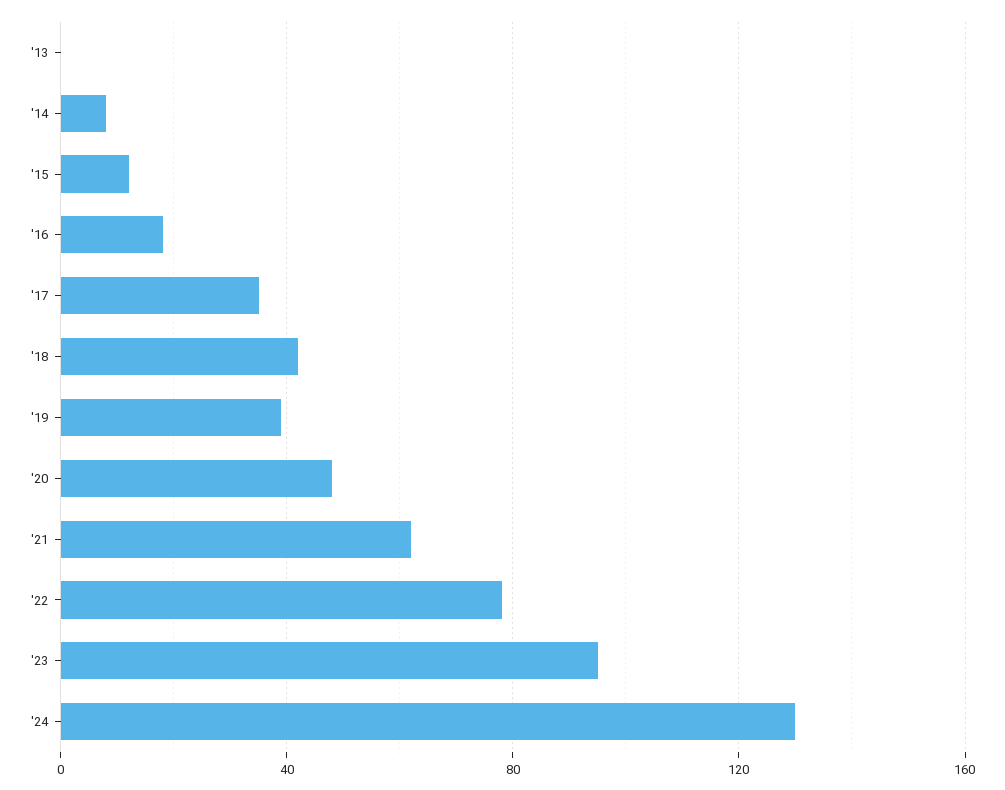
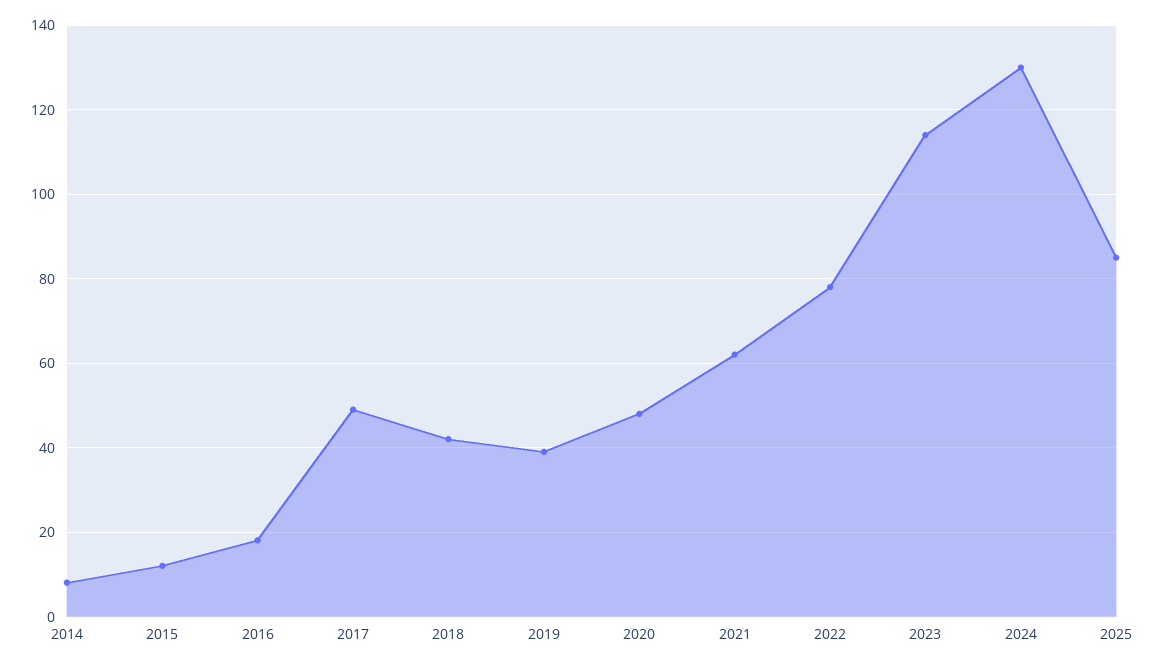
'13: 0 -> none
'17: 35 -> 50
'23: 95 -> 115
2025: none -> 85

